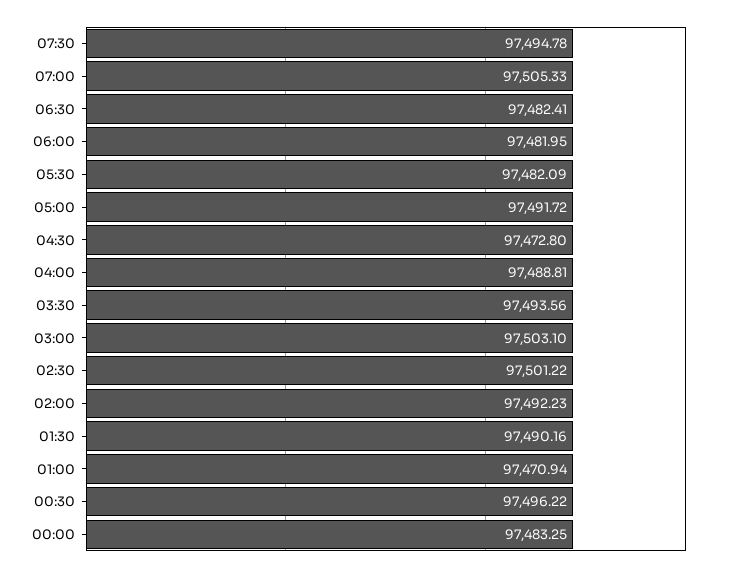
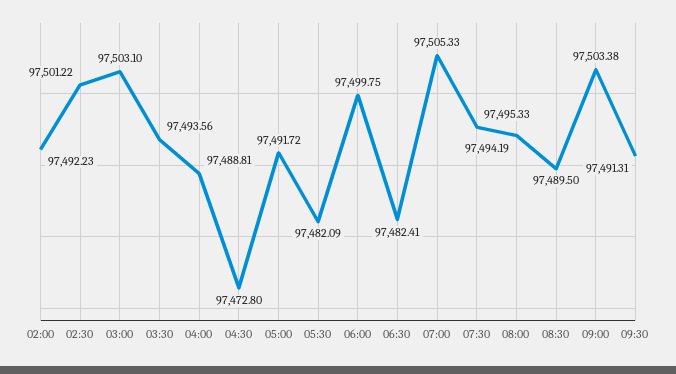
07:30: 97494.78 -> 97495.33
06:00: 97481.95 -> 97499.75
01:30: 97490.16 -> none
01:00: 97470.94 -> none
00:30: 97496.22 -> none
00:00: 97483.25 -> none
08:00: none -> 97494.19
08:30: none -> 97489.5
09:00: none -> 97503.38
09:30: none -> 97491.31

